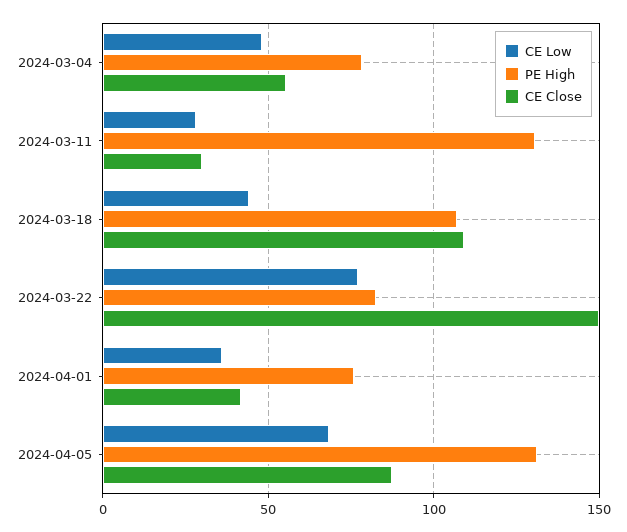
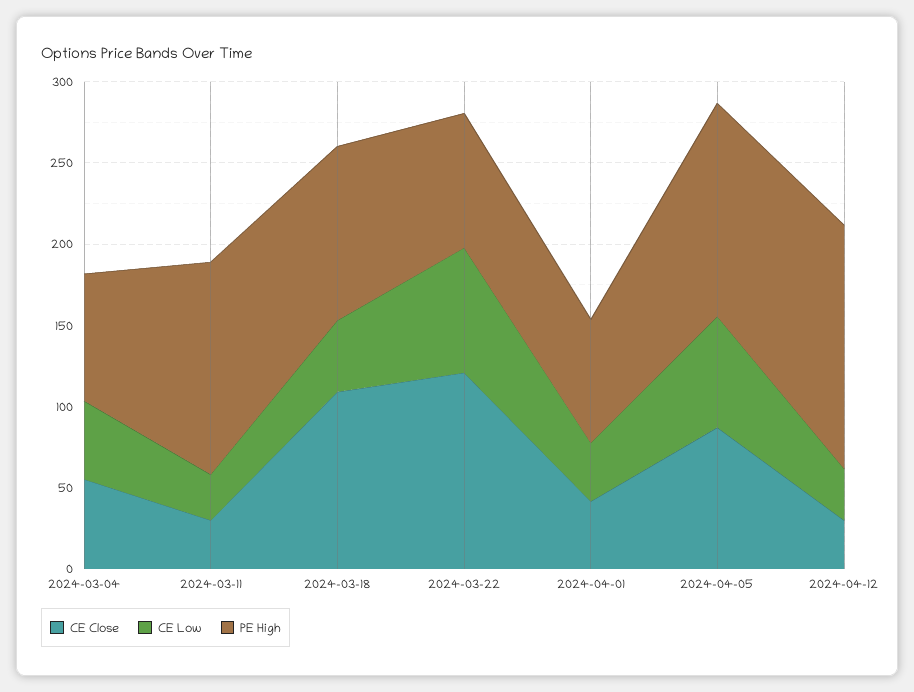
CE Close, 2024-03-22: 150 -> 120
CE Close, 2024-04-12: none -> 30
CE Low, 2024-04-12: none -> 30
PE High, 2024-04-12: none -> 150

